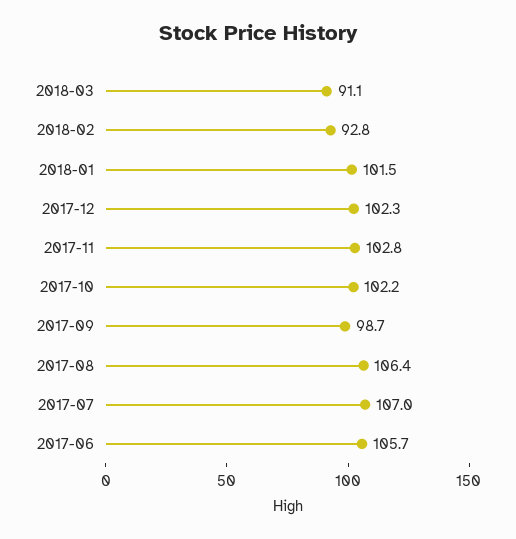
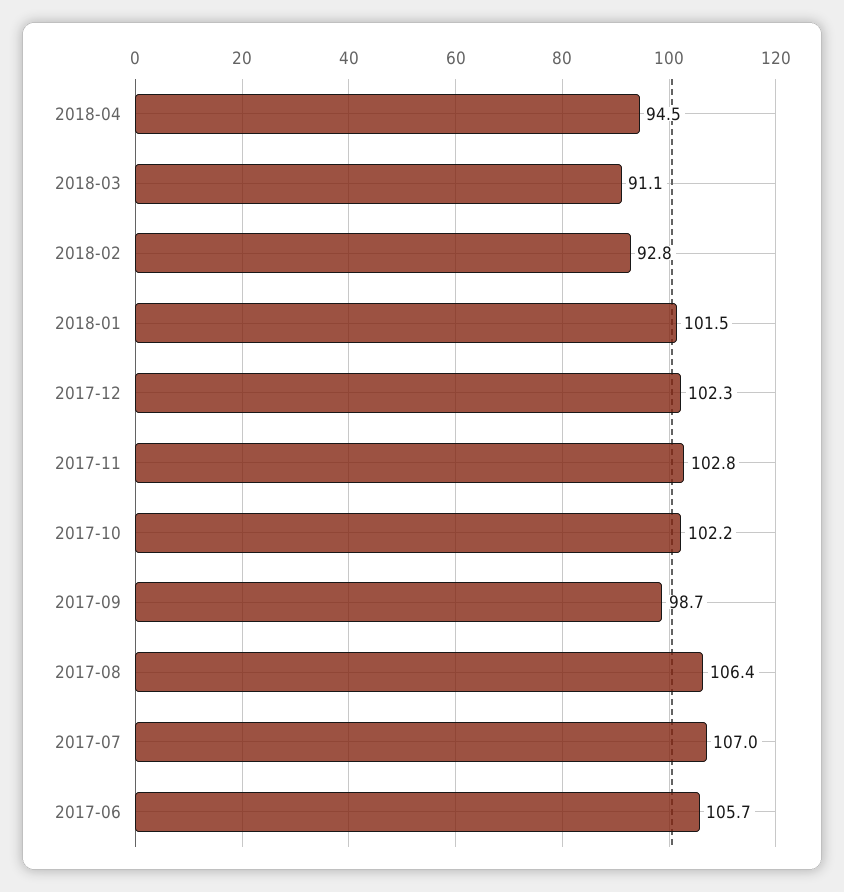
2018-04: none -> 94.5

